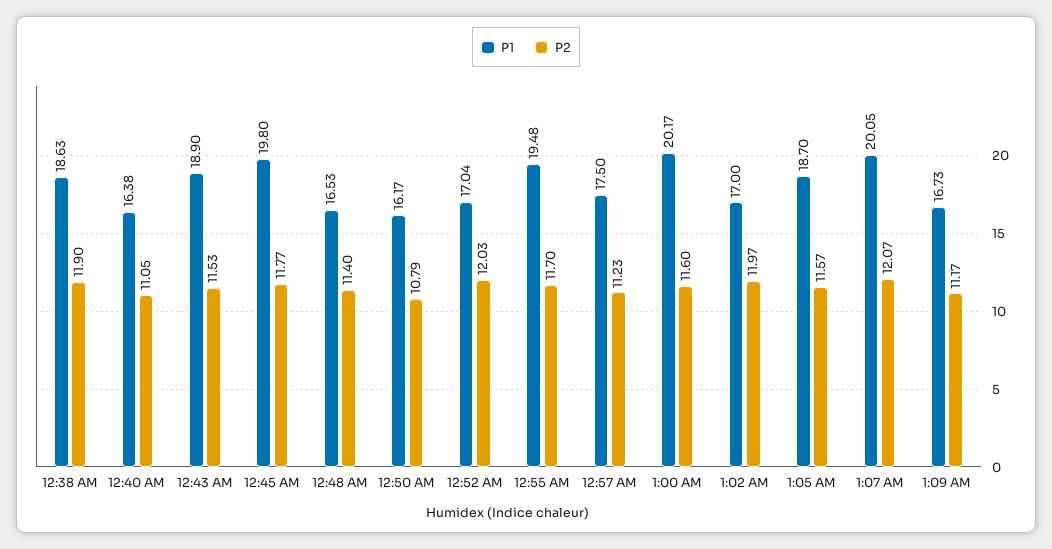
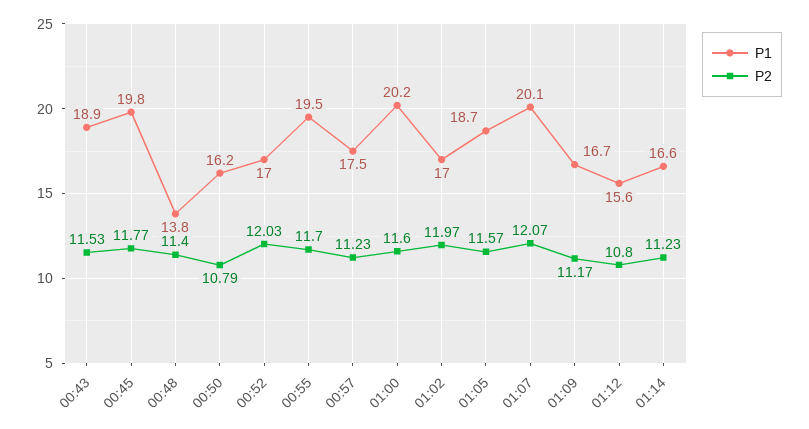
P1, 12:38 AM: 18.63 -> none
P2, 12:38 AM: 11.9 -> none
P1, 12:40 AM: 16.38 -> none
P2, 12:40 AM: 11.05 -> none
P1, 12:48 AM: 16.53 -> 13.8
P1, 01:12: none -> 15.6
P2, 01:12: none -> 10.8
P1, 01:14: none -> 16.6
P2, 01:14: none -> 11.23

